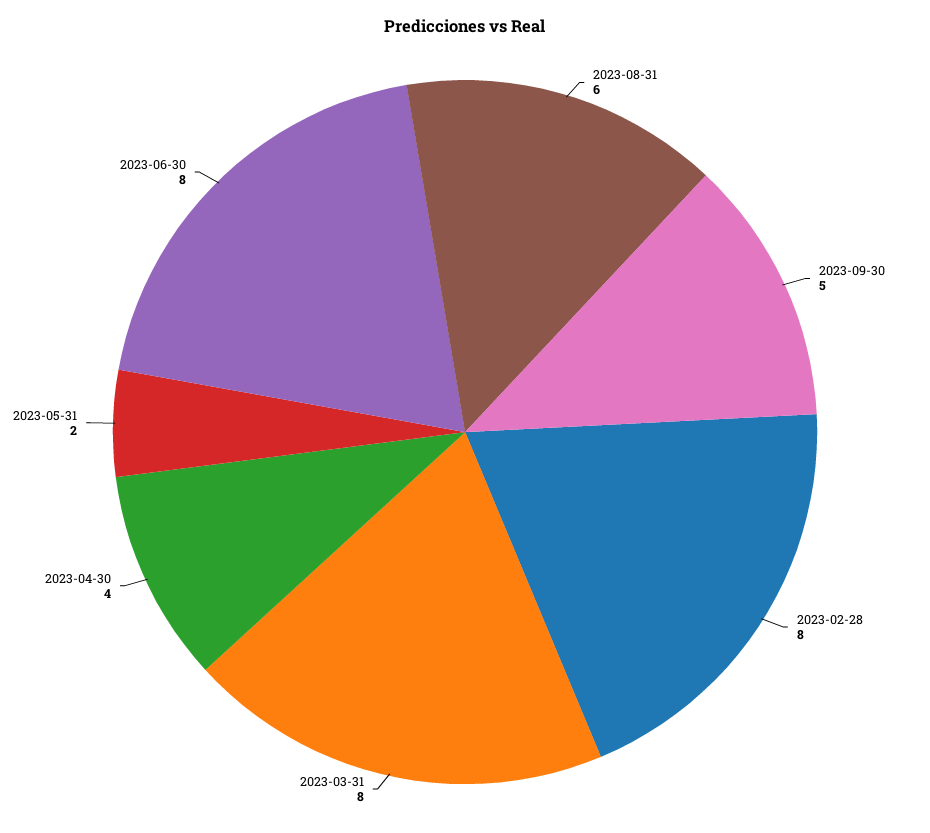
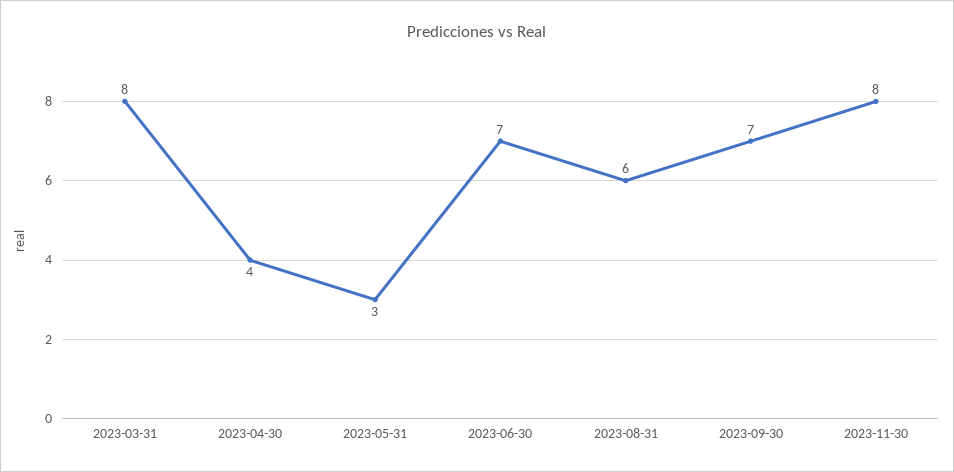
2023-09-30: 5 -> 7
2023-02-28: 8 -> none
2023-05-31: 2 -> 3
2023-06-30: 8 -> 7
2023-11-30: none -> 8

